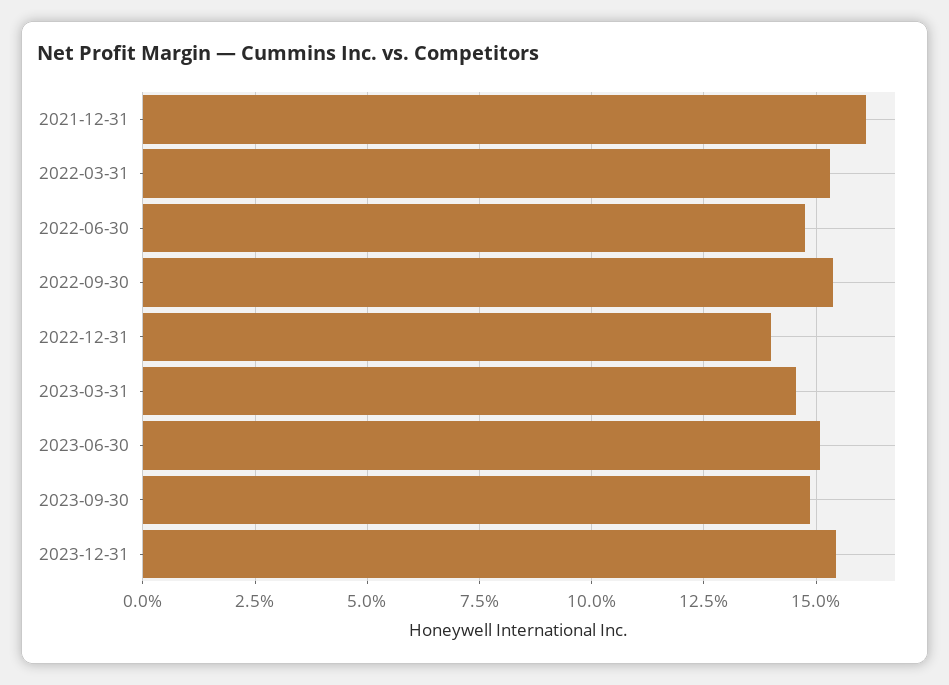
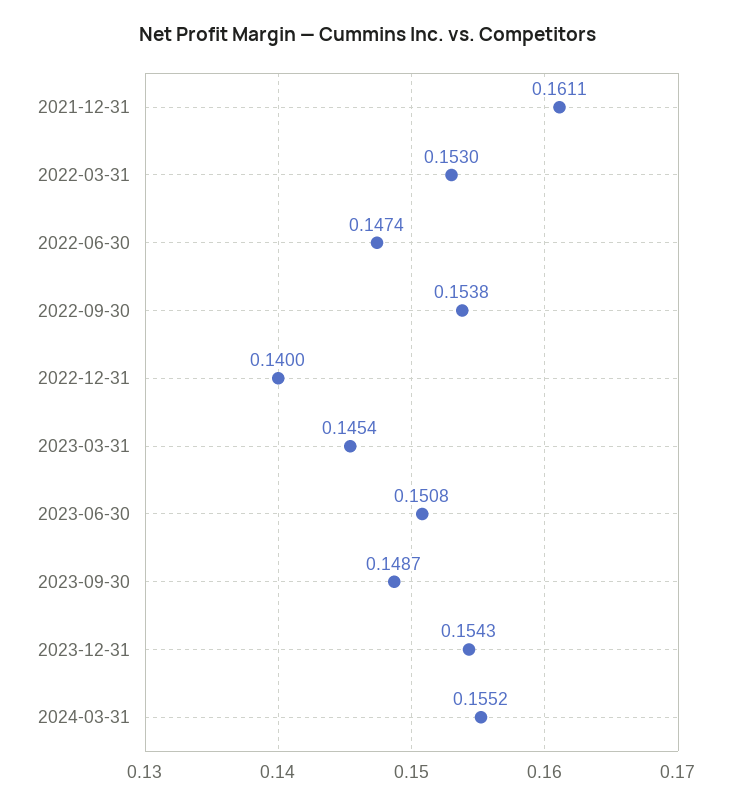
2024-03-31: none -> 0.1552

